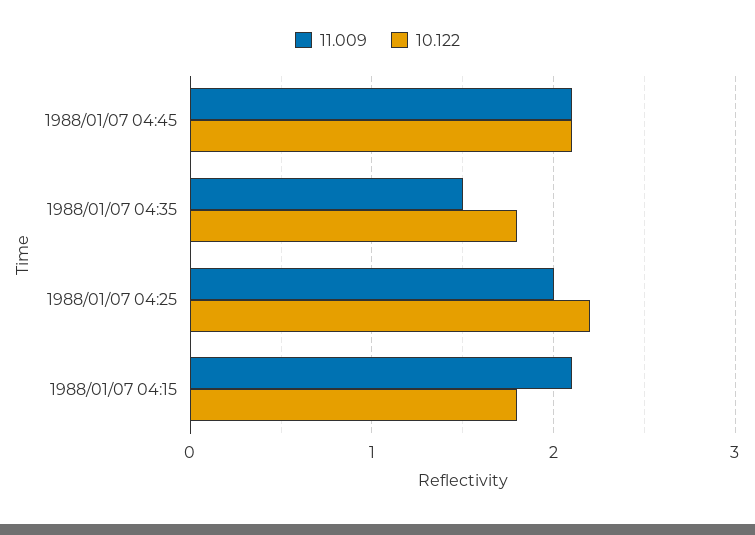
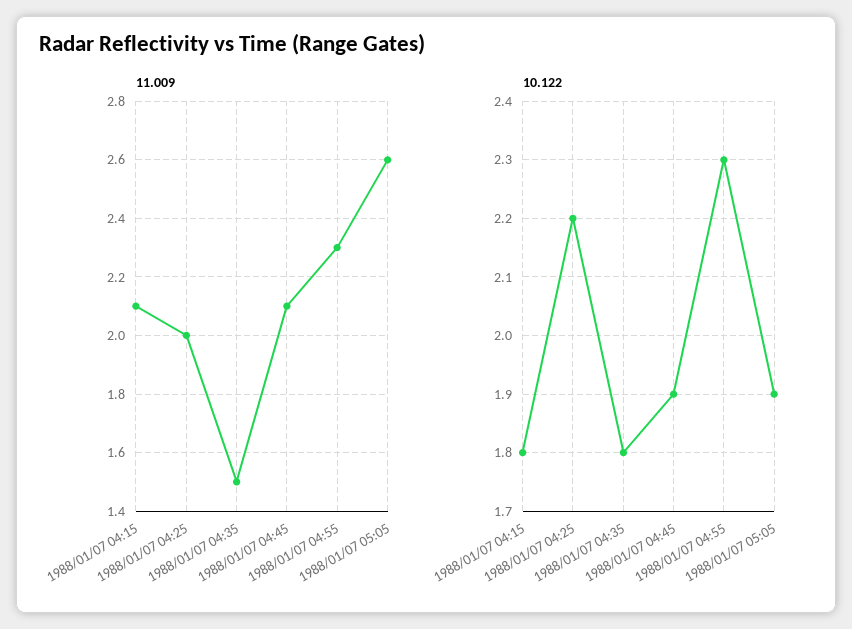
10.122, 1988/01/07 04:45: 2.1 -> 1.9
11.009, 1988/01/07 04:55: none -> 2.3
11.009, 1988/01/07 05:05: none -> 2.6
10.122, 1988/01/07 04:55: none -> 2.3
10.122, 1988/01/07 05:05: none -> 1.9

